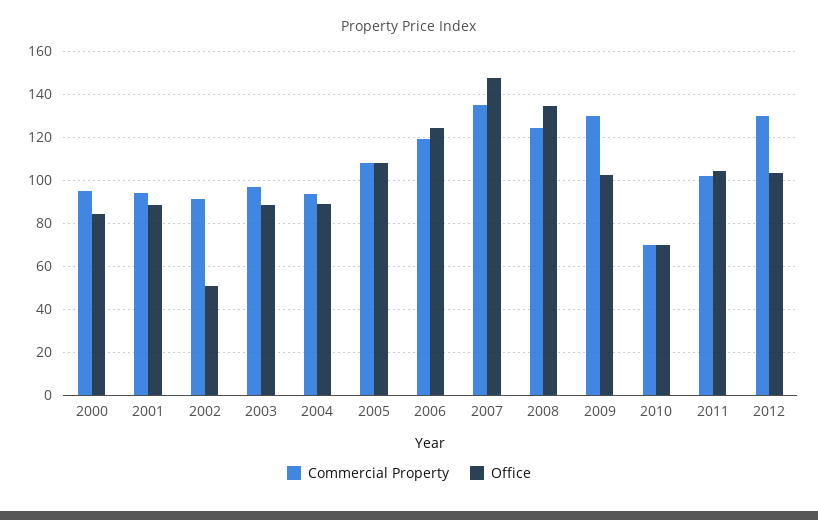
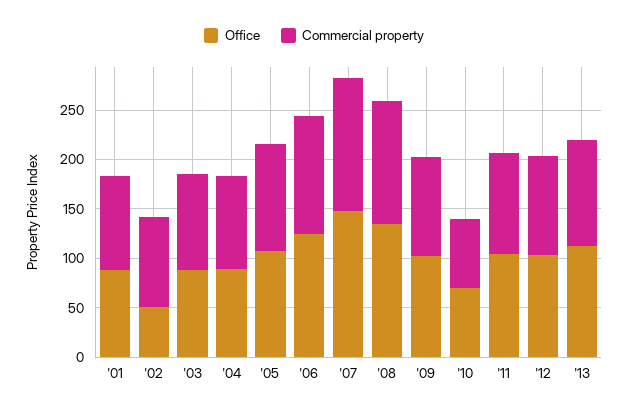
Commercial Property, 2000: 95 -> none
Office, 2000: 85 -> none
Commercial Property, 2009: 130 -> 100
Commercial Property, 2012: 130 -> 100
Office, '13: none -> 110
Commercial Property, '13: none -> 110

